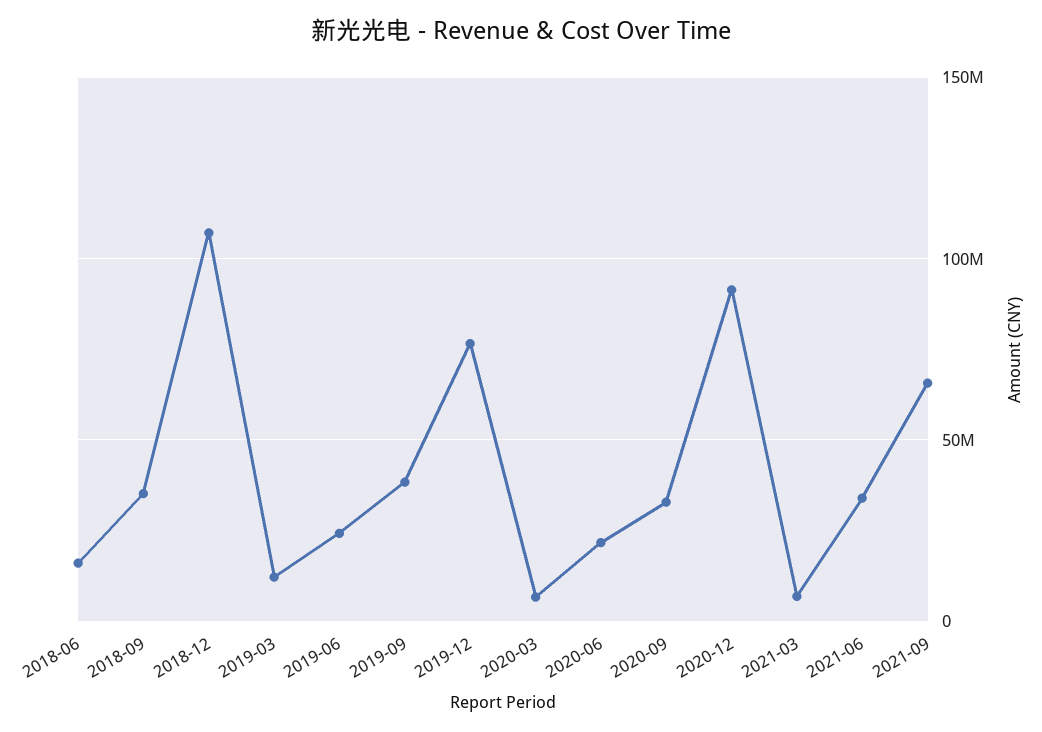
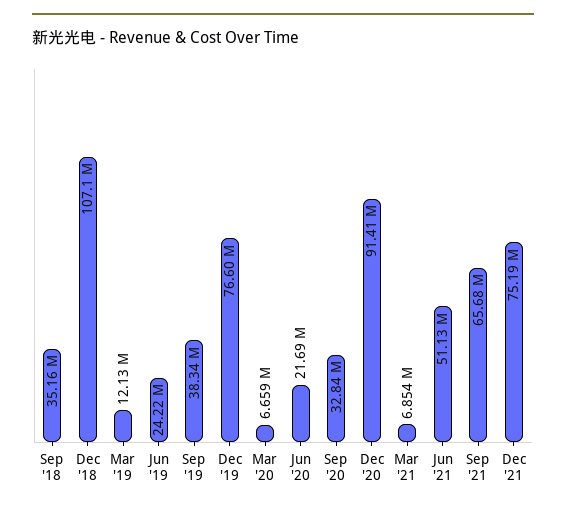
2018-06: 15000000 -> none
2021-06: 35000000 -> 51130000
Dec '21: none -> 75190000

